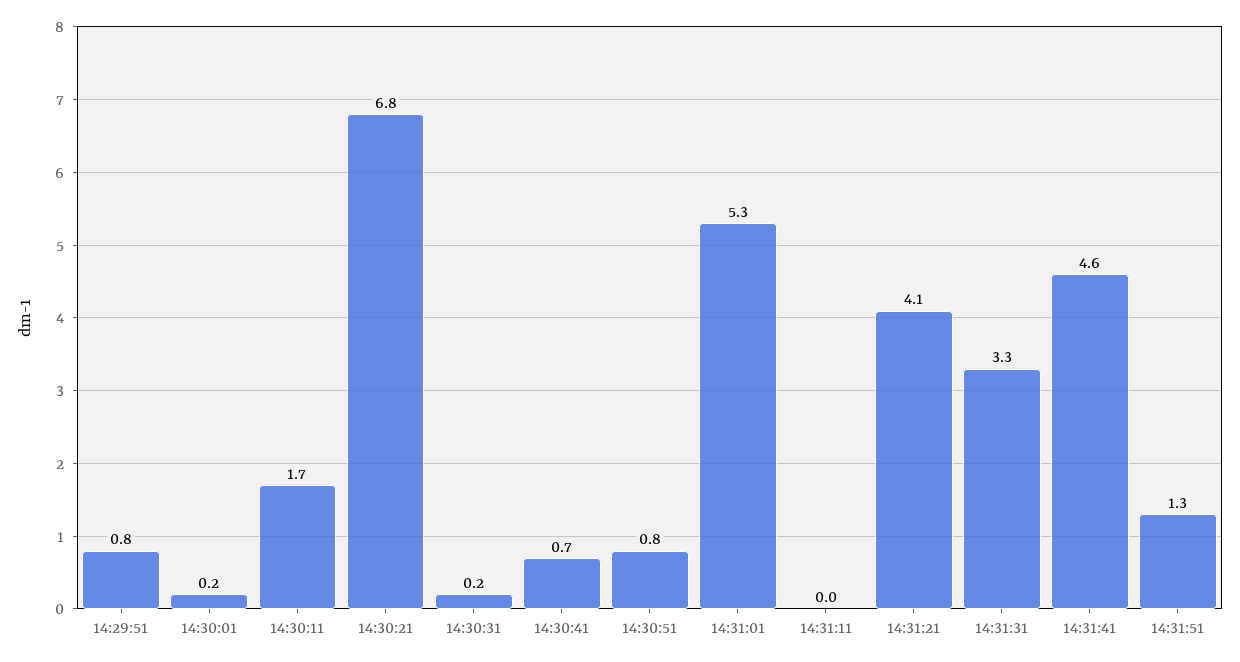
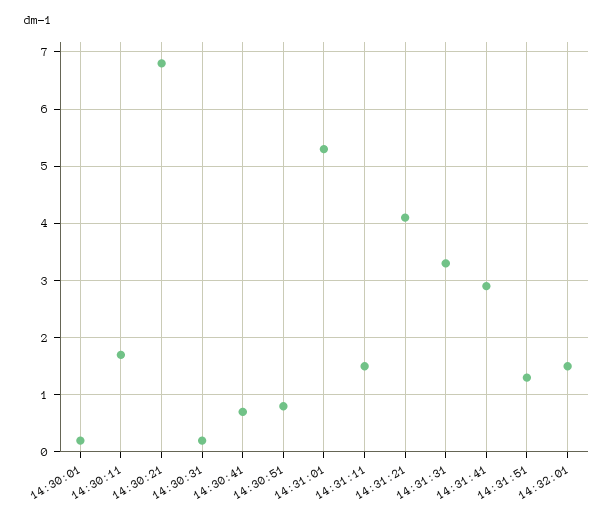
14:29:51: 0.8 -> none
14:31:11: 0 -> 1.5
14:31:41: 4.6 -> 3
14:32:01: none -> 1.5

